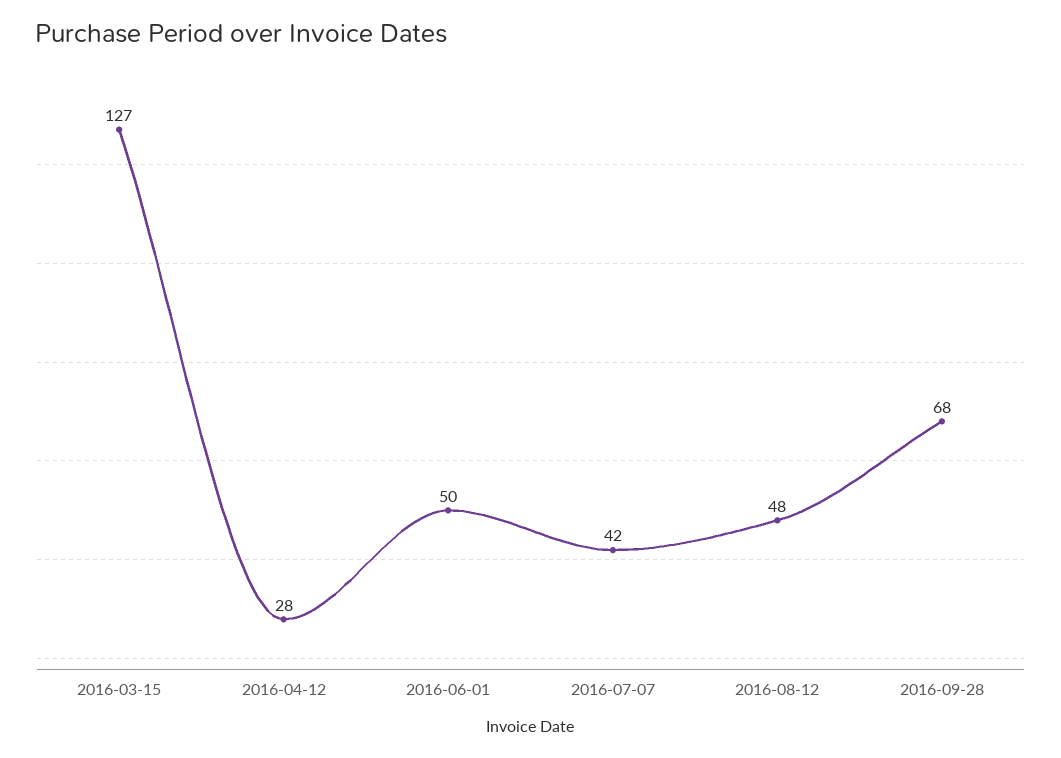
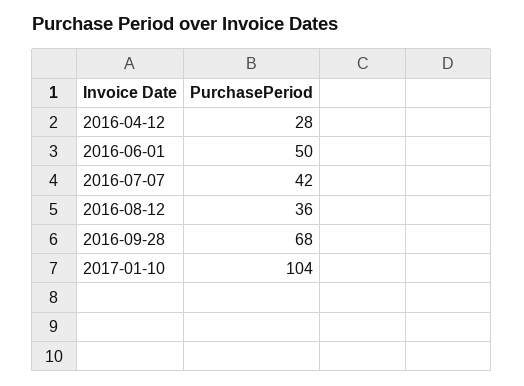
2016-03-15: 127 -> none
2016-08-12: 48 -> 36
2017-01-10: none -> 104

